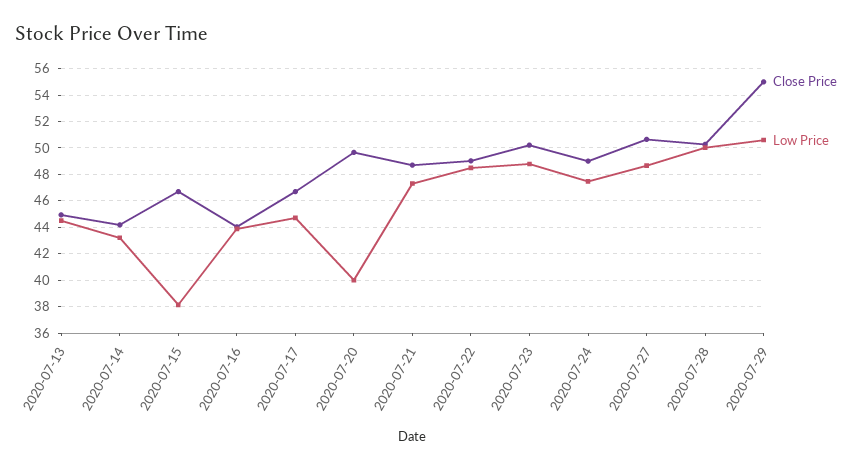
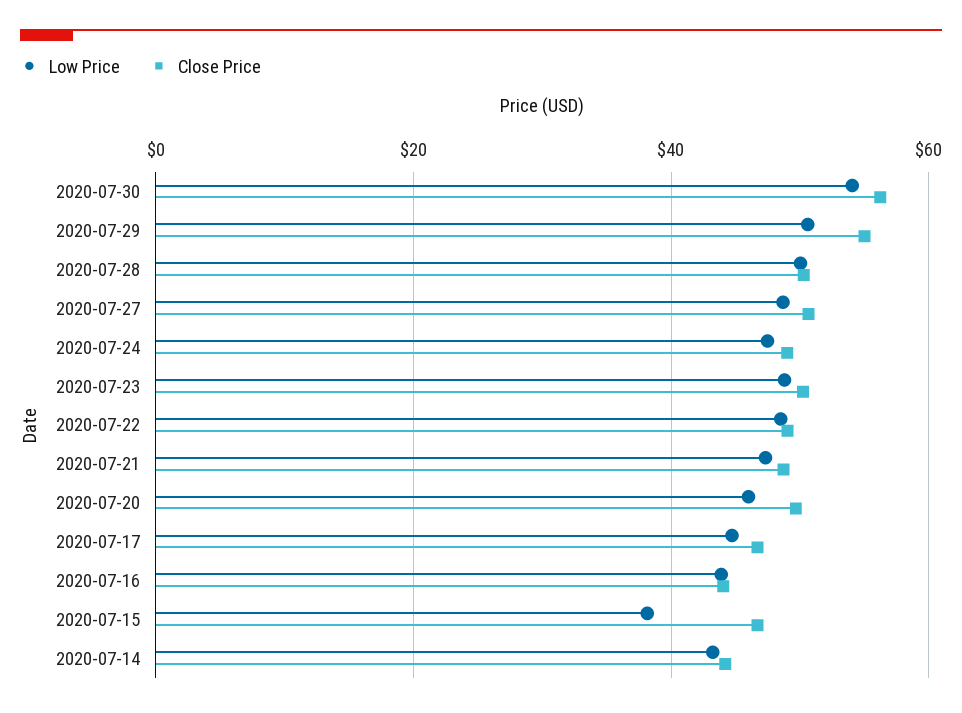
Close Price, 2020-07-13: 45 -> none
Low Price, 2020-07-13: 44.5 -> none
Low Price, 2020-07-20: 40 -> 46
Low Price, 2020-07-30: none -> 54
Close Price, 2020-07-30: none -> 56

